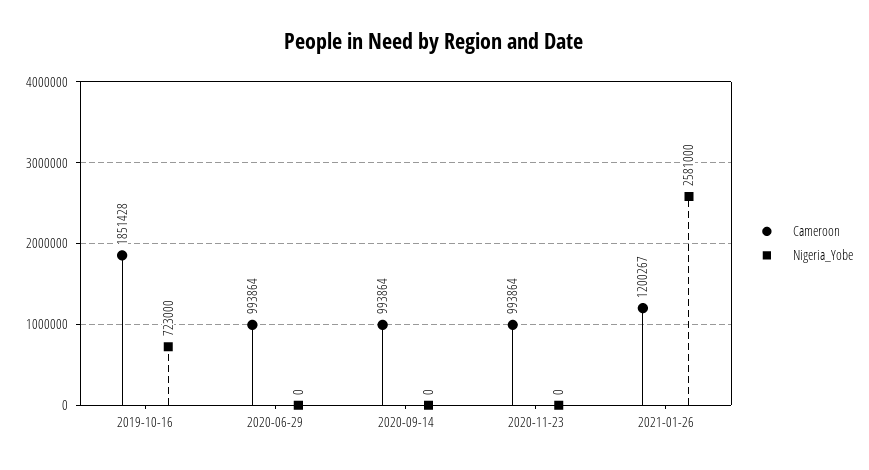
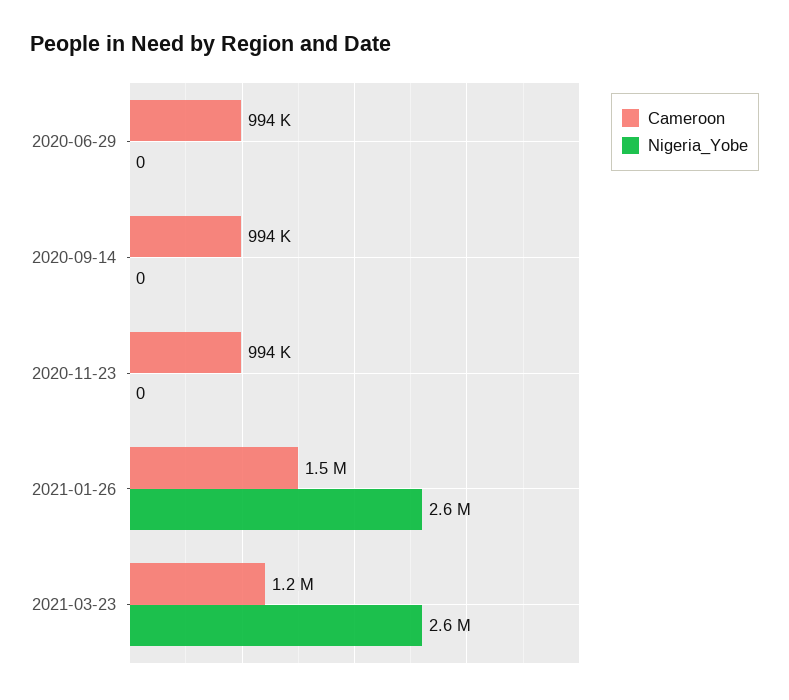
Cameroon, 2019-10-16: 1851428 -> none
Nigeria_Yobe, 2019-10-16: 723000 -> none
Cameroon, 2021-01-26: 1200267 -> 1500000
Cameroon, 2021-03-23: none -> 1200000
Nigeria_Yobe, 2021-03-23: none -> 2600000

